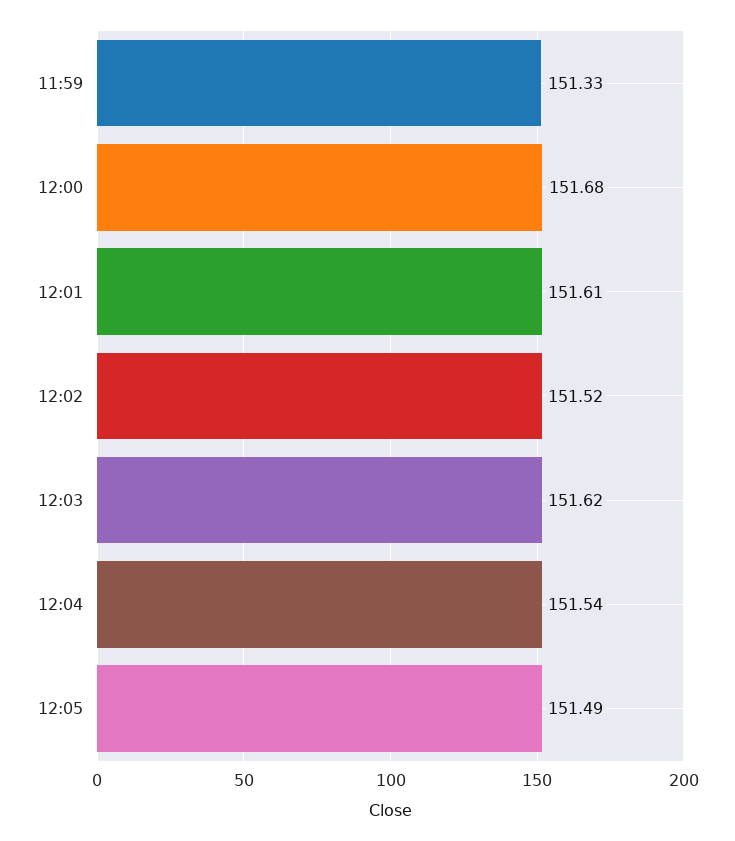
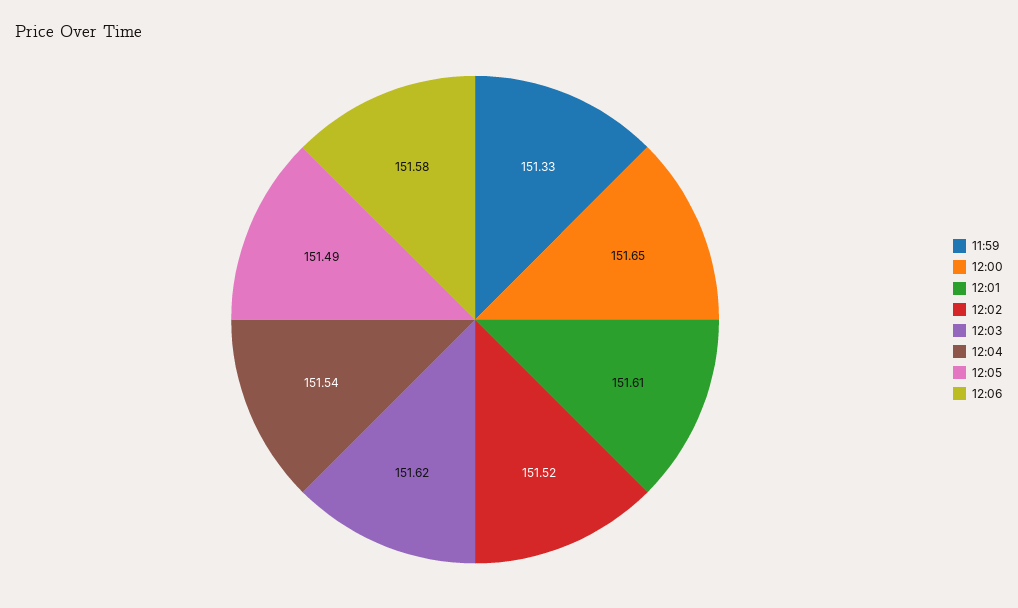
12:00: 151.68 -> 151.65
12:06: none -> 151.58

